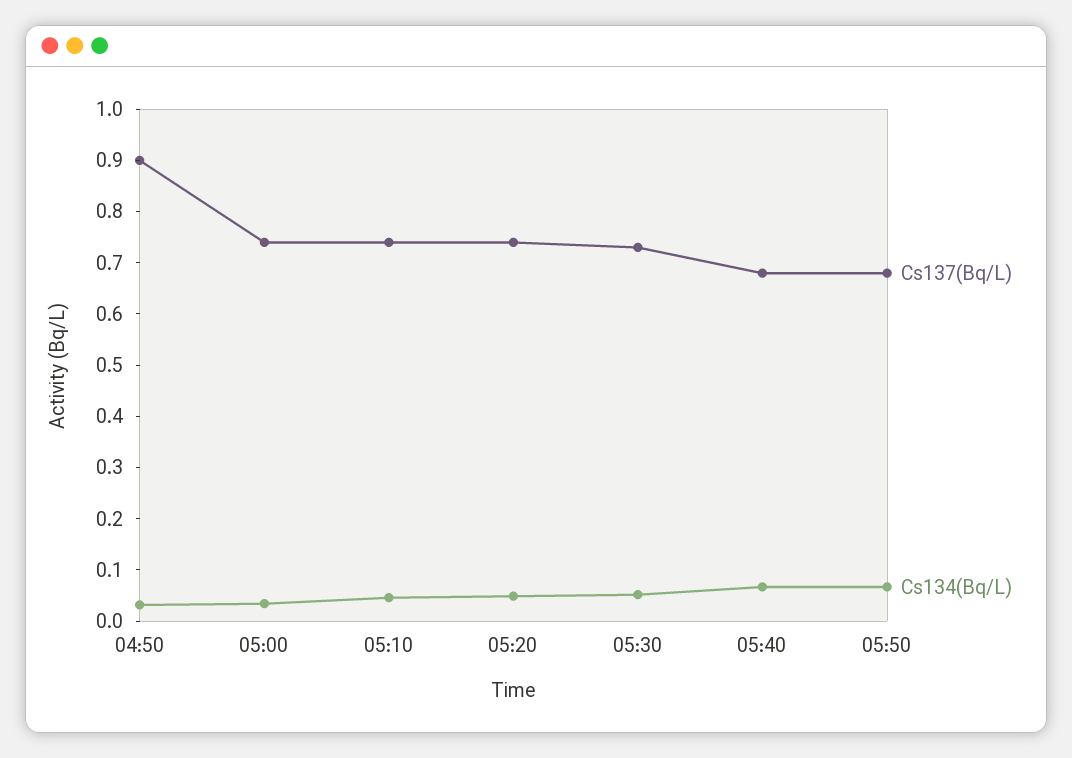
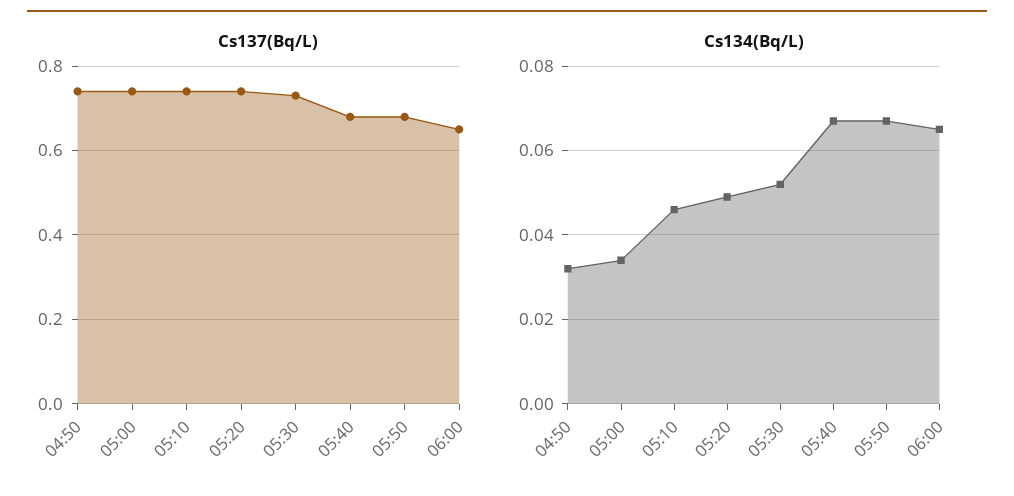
Cs137(Bq/L), 04:50: 0.9 -> 0.75
Cs137(Bq/L), 06:00: none -> 0.65
Cs134(Bq/L), 06:00: none -> 0.065

